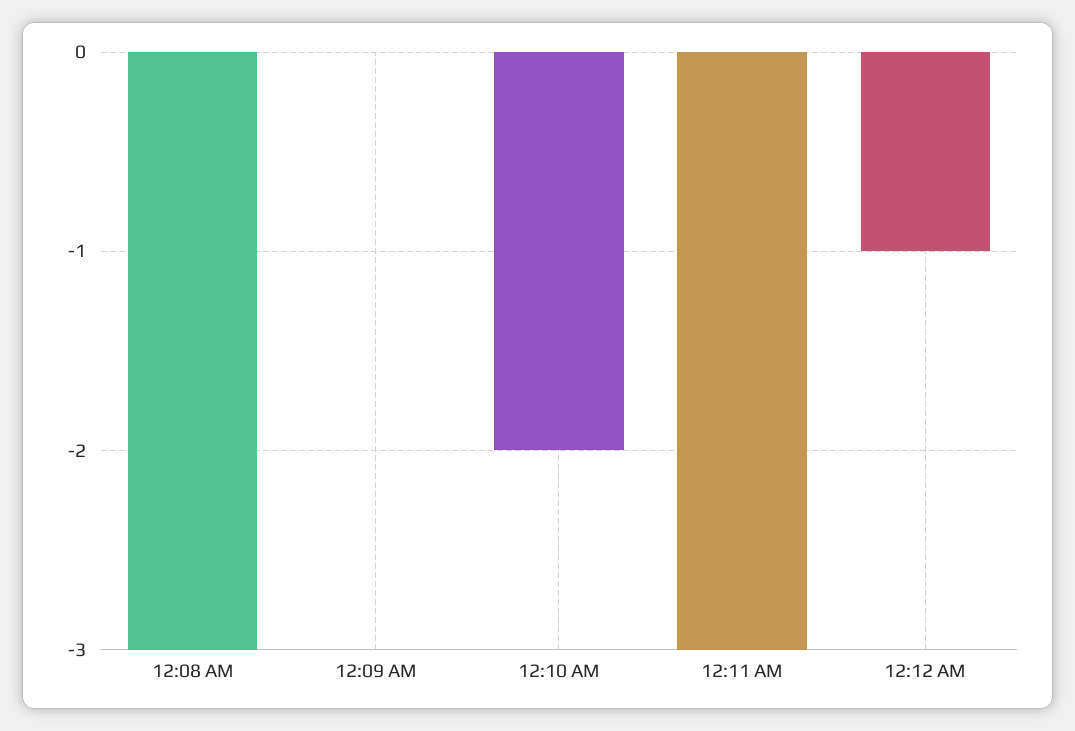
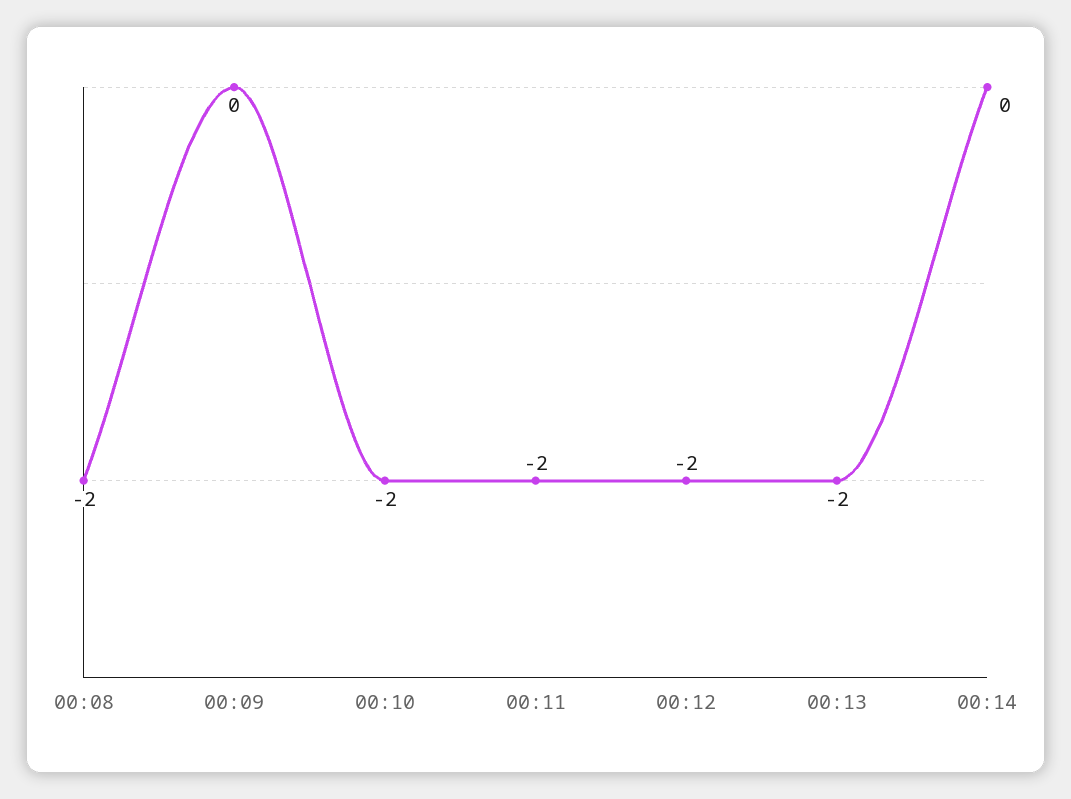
12:08 AM: -3 -> -2
12:11 AM: -3 -> -2
12:12 AM: -1 -> -2
00:13: none -> -2
00:14: none -> 0

